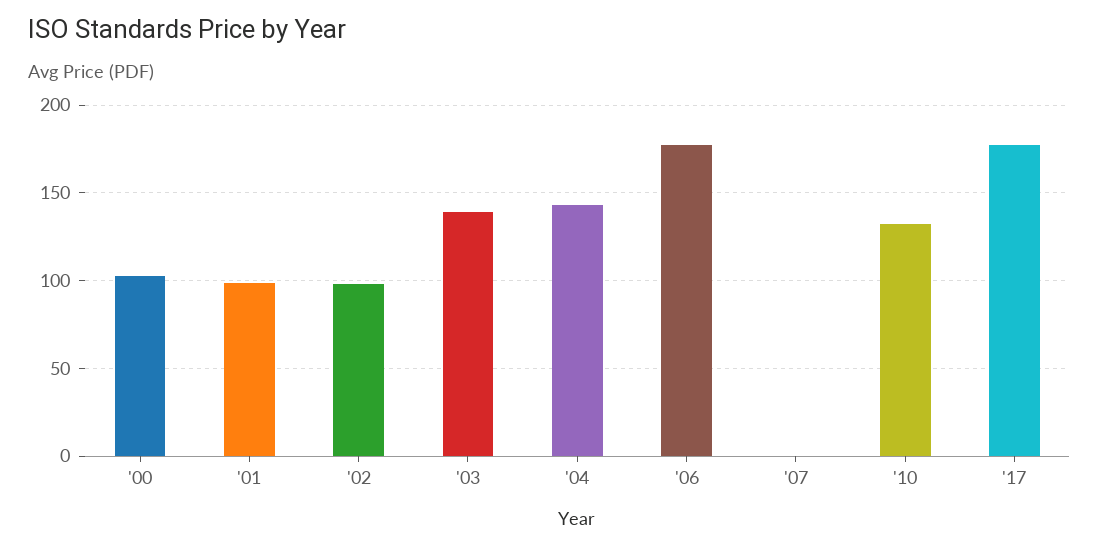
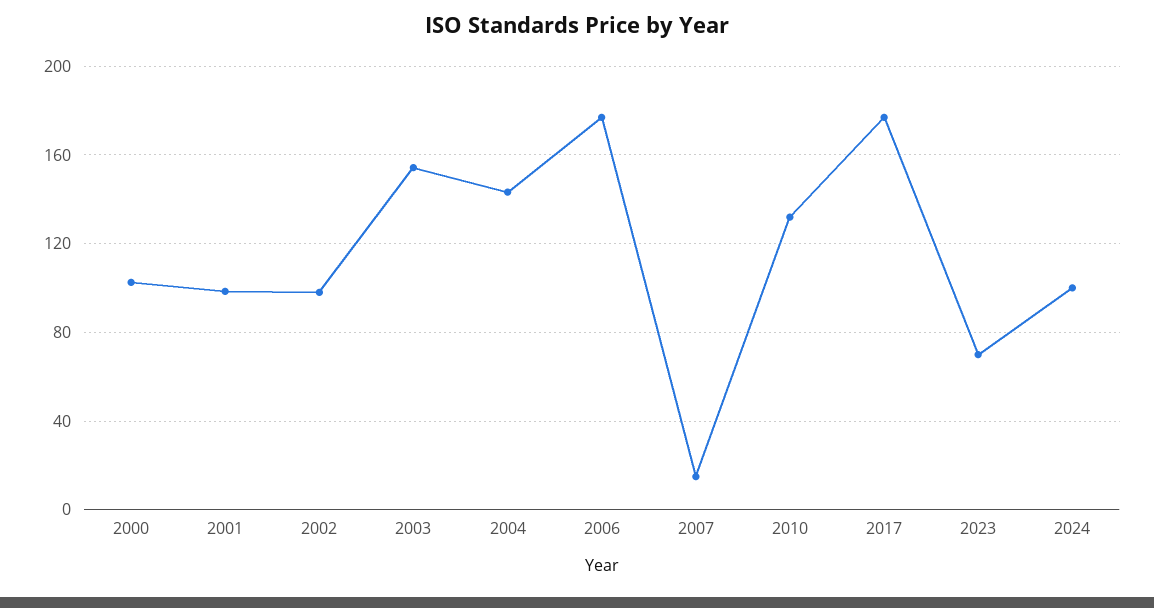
'03: 140 -> 155
'07: 0 -> 15
2023: none -> 70
2024: none -> 100

